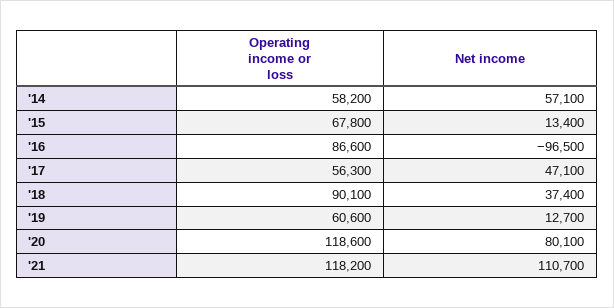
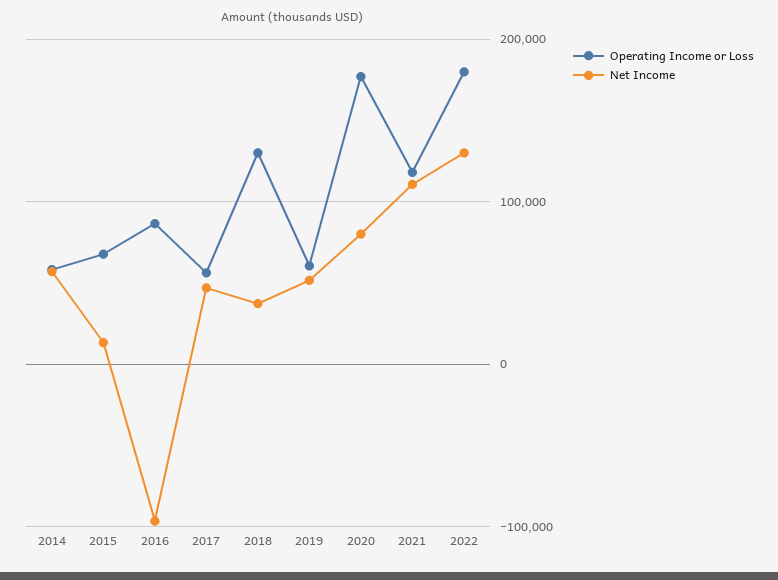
Operating income or loss, '18: 90100 -> 130000
Net income, '19: 12700 -> 50000
Operating income or loss, '20: 118600 -> 180000
Operating income or loss, 2022: none -> 180000
Net income, 2022: none -> 130000

